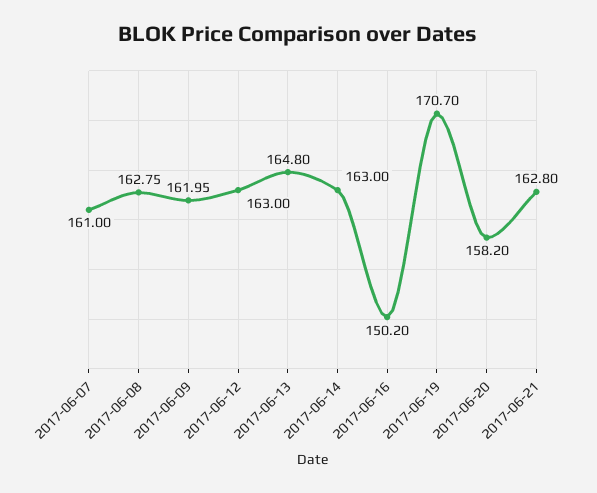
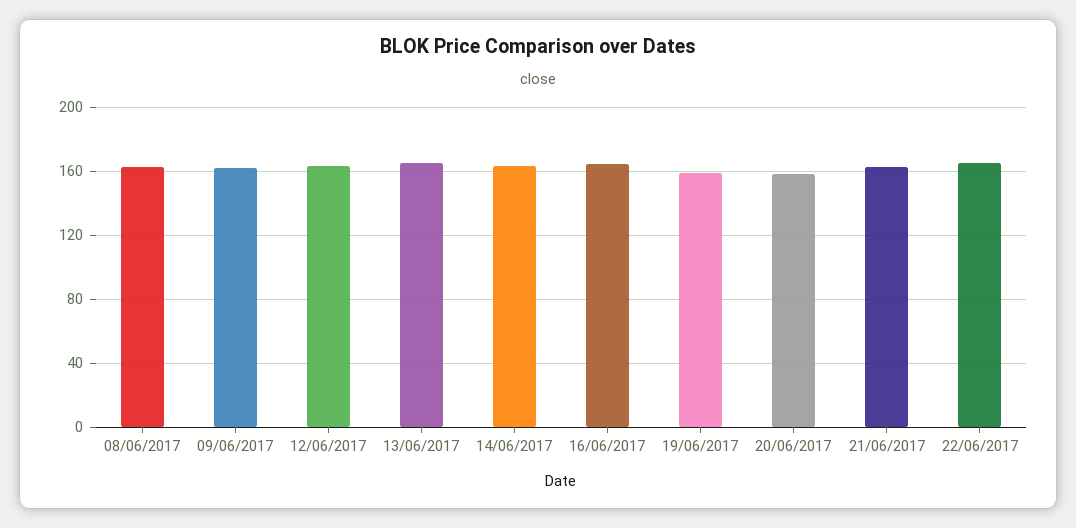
2017-06-07: 161 -> none
2017-06-16: 150.2 -> 165
2017-06-19: 170.7 -> 160
22/06/2017: none -> 165

